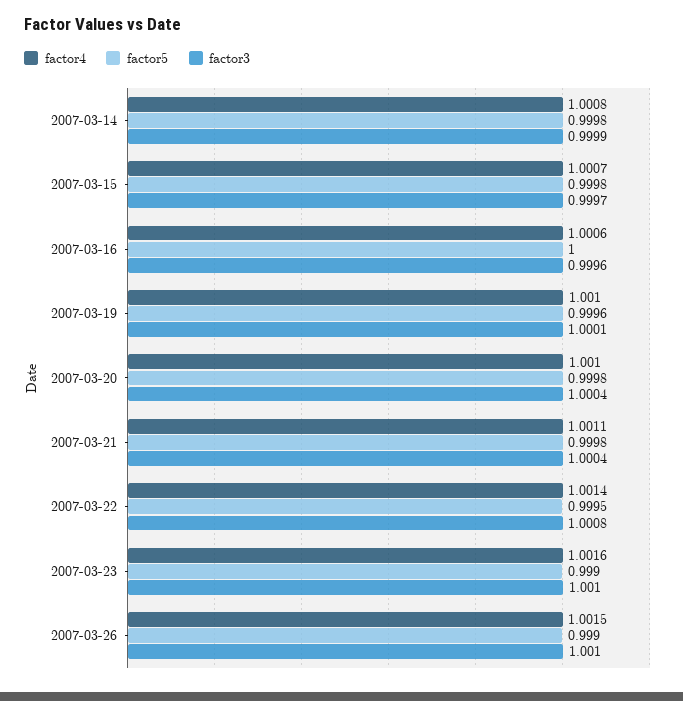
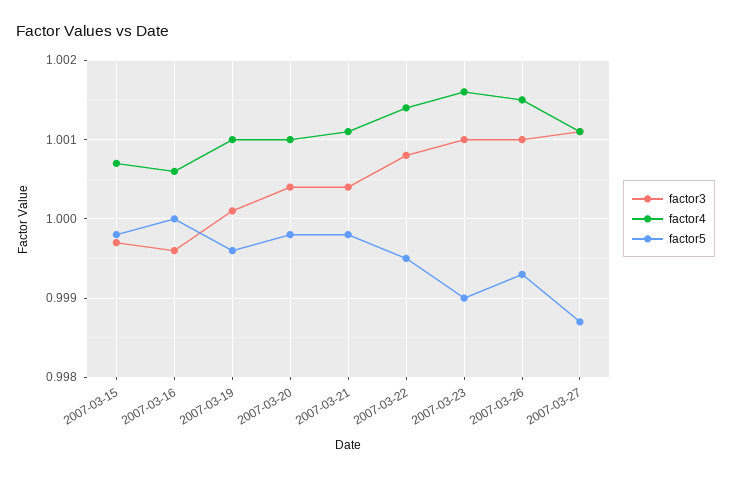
factor4, 2007-03-14: 1.0008 -> none
factor5, 2007-03-14: 0.9998 -> none
factor3, 2007-03-14: 0.9999 -> none
factor5, 2007-03-26: 0.999 -> 0.9993
factor3, 2007-03-27: none -> 1.0011
factor4, 2007-03-27: none -> 1.0011
factor5, 2007-03-27: none -> 0.9987

